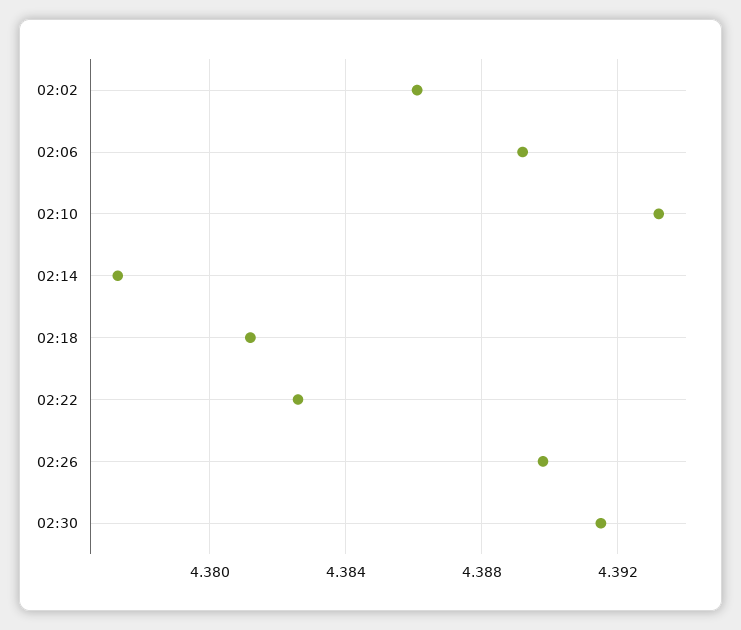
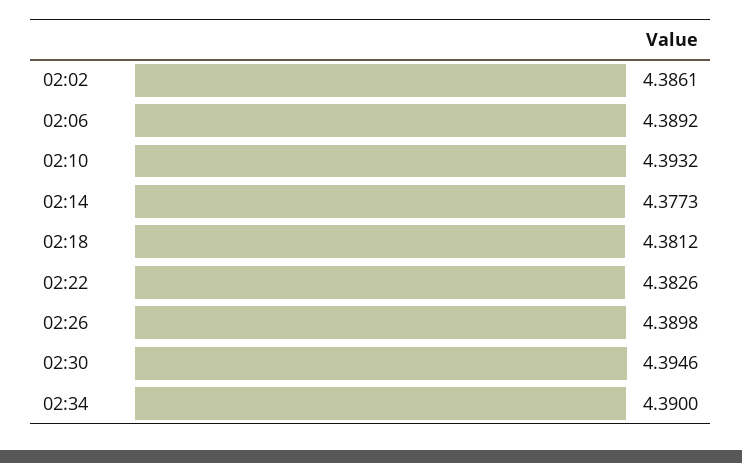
02:30: 4.3915 -> 4.3946
02:34: none -> 4.39

